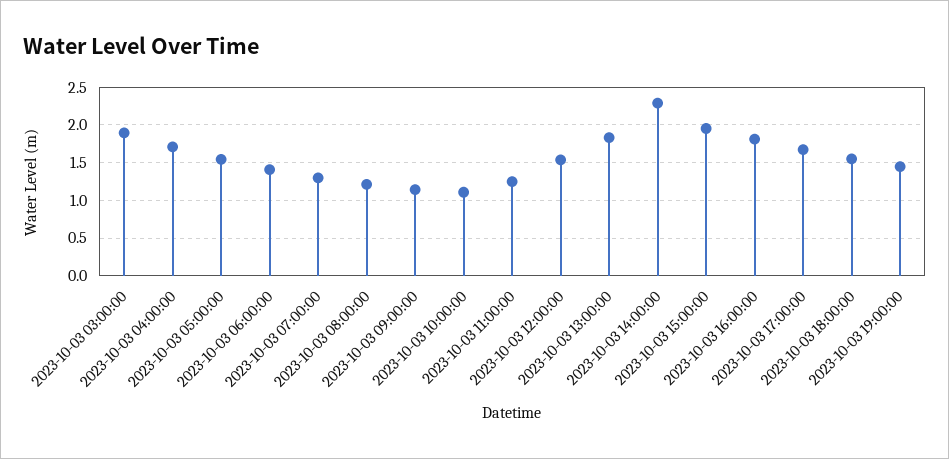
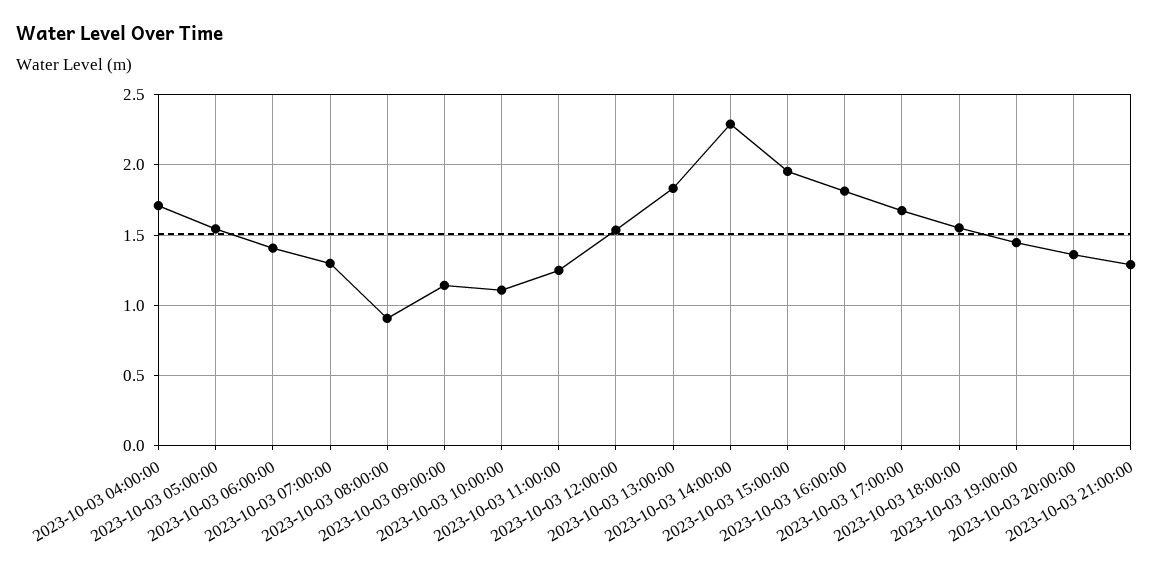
2023-10-03 03:00:00: 1.9 -> none
2023-10-03 08:00:00: 1.2 -> 0.9
2023-10-03 20:00:00: none -> 1.35
2023-10-03 21:00:00: none -> 1.3

